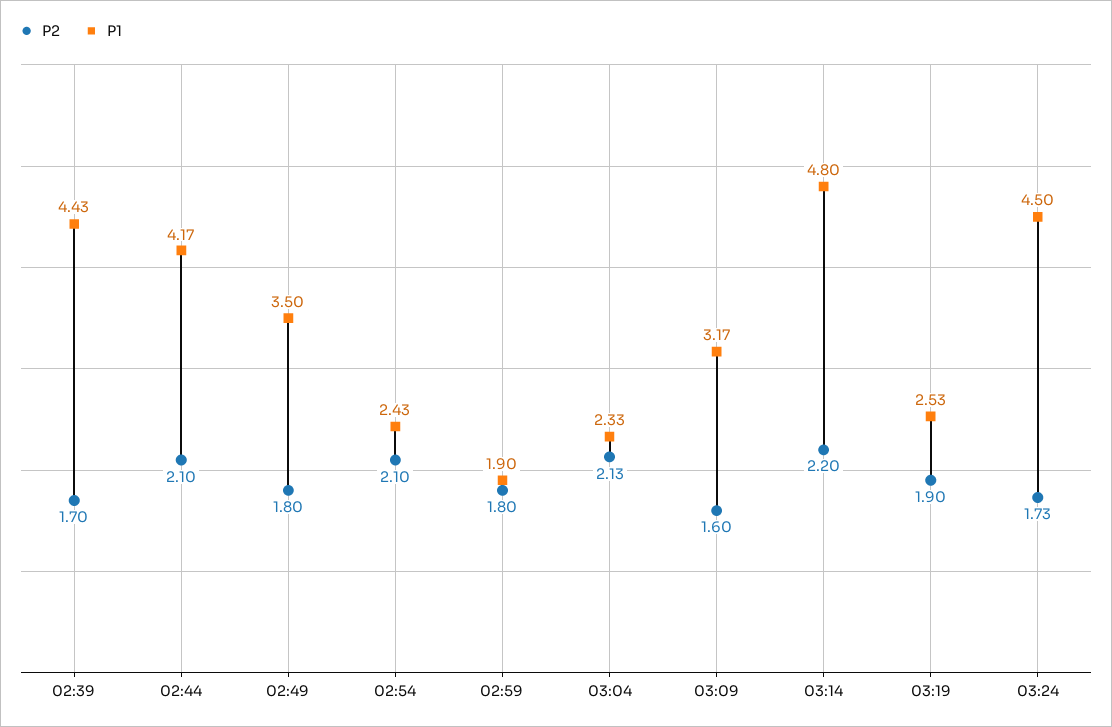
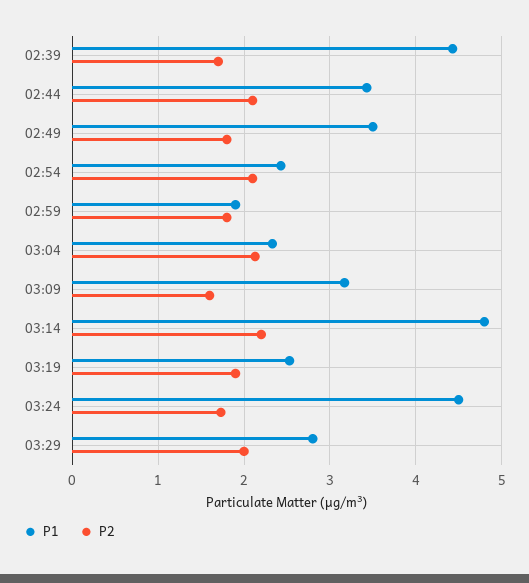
P1, 02:44: 4.17 -> 3.4
P1, 03:29: none -> 2.8
P2, 03:29: none -> 2

